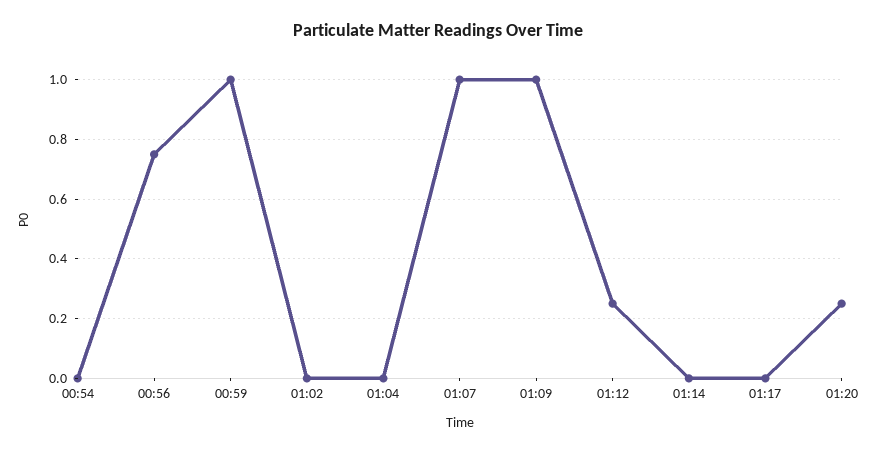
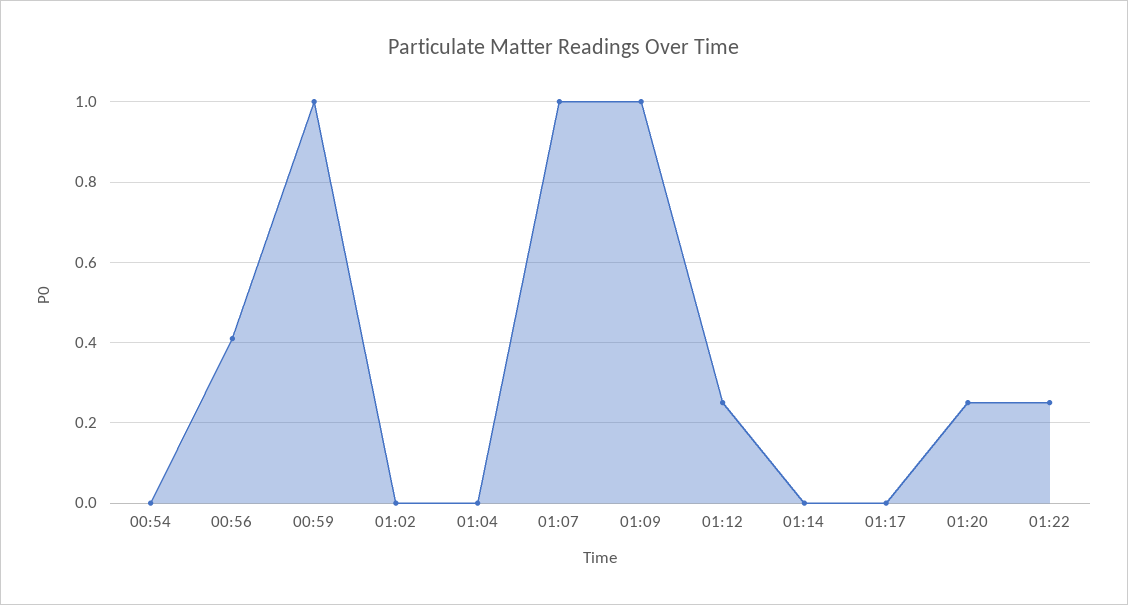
00:56: 0.75 -> 0.4
01:22: none -> 0.25

